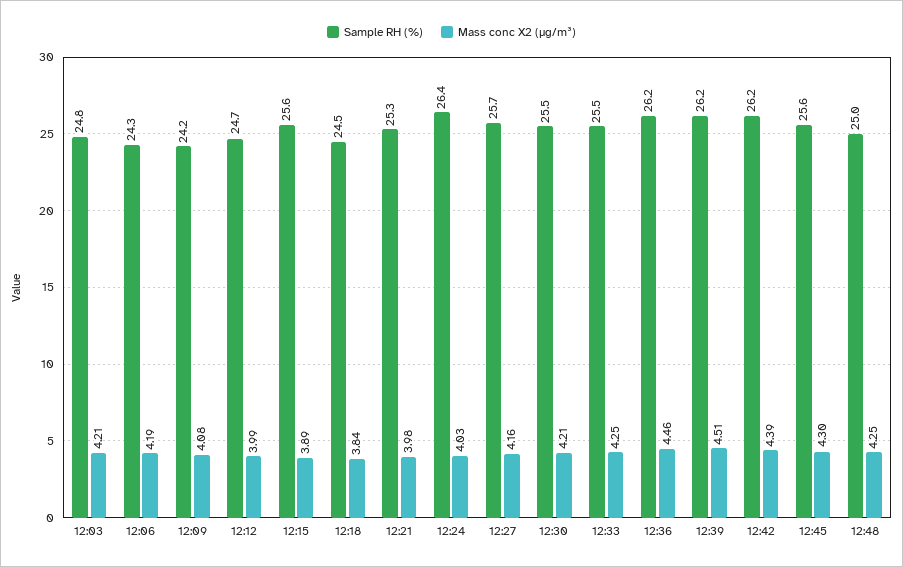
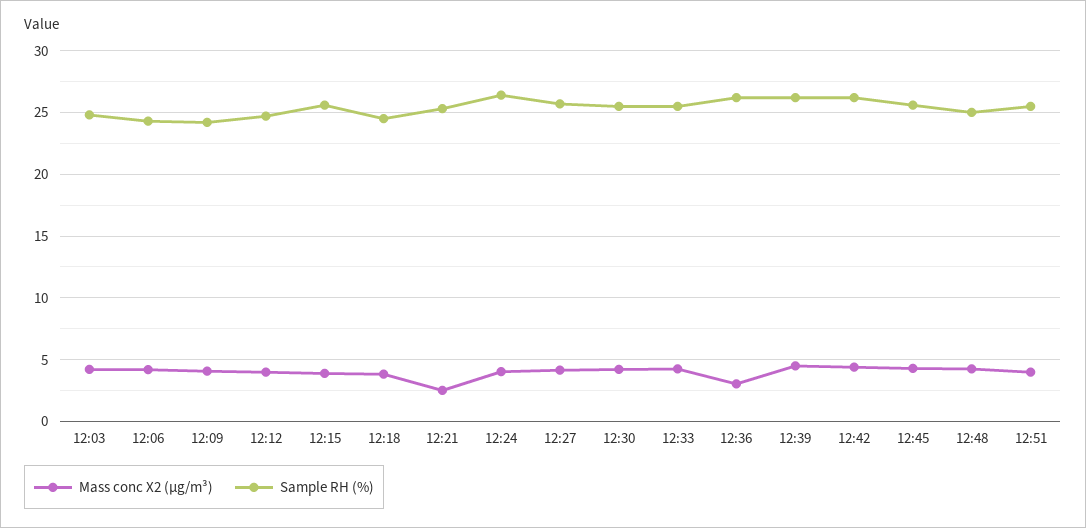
Mass conc X2 (μg/m³), 12:21: 3.98 -> 2.5
Mass conc X2 (μg/m³), 12:36: 4.46 -> 3
Mass conc X2 (μg/m³), 12:51: none -> 4
Sample RH (%), 12:51: none -> 25.5

